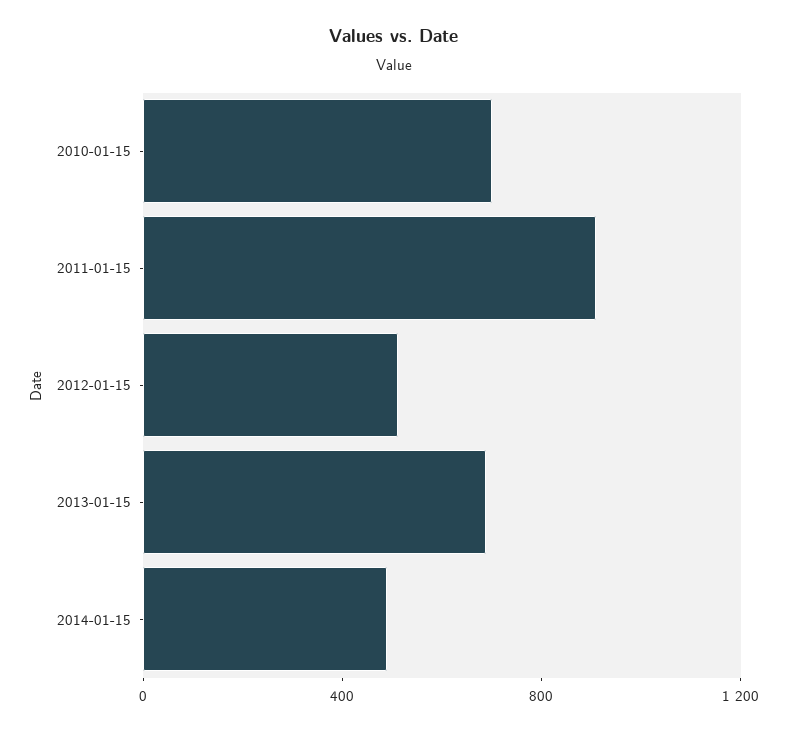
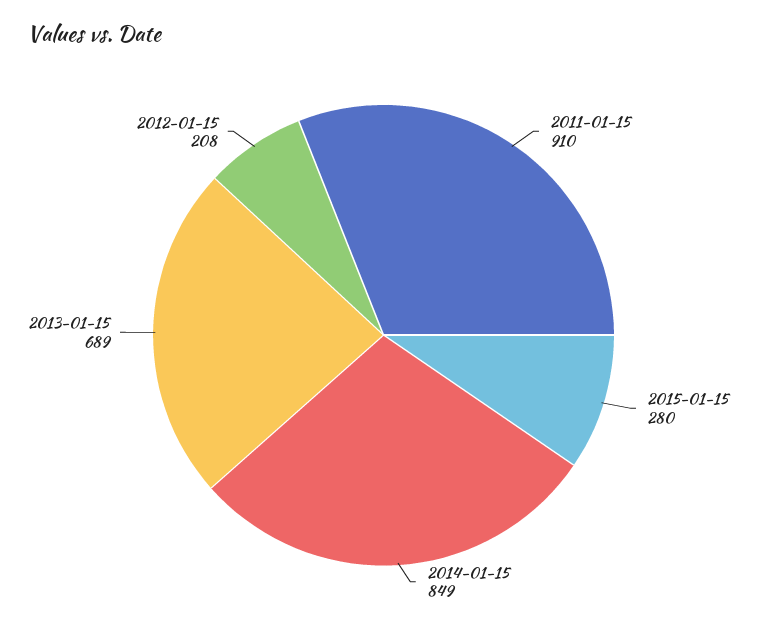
2010-01-15: 700 -> none
2012-01-15: 500 -> 208
2014-01-15: 500 -> 849
2015-01-15: none -> 280

